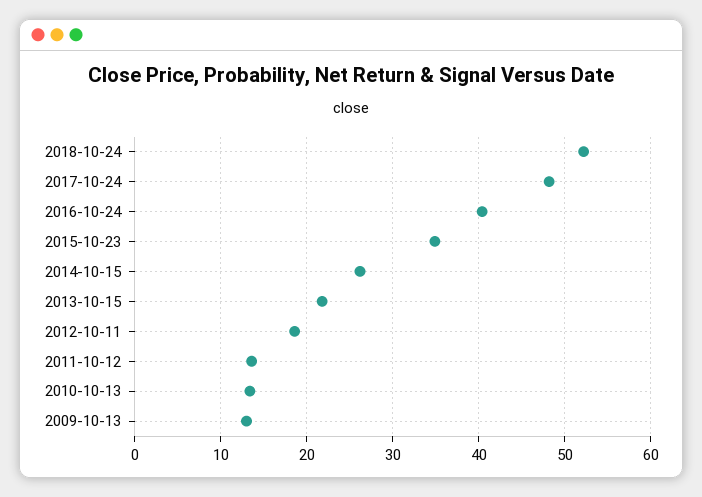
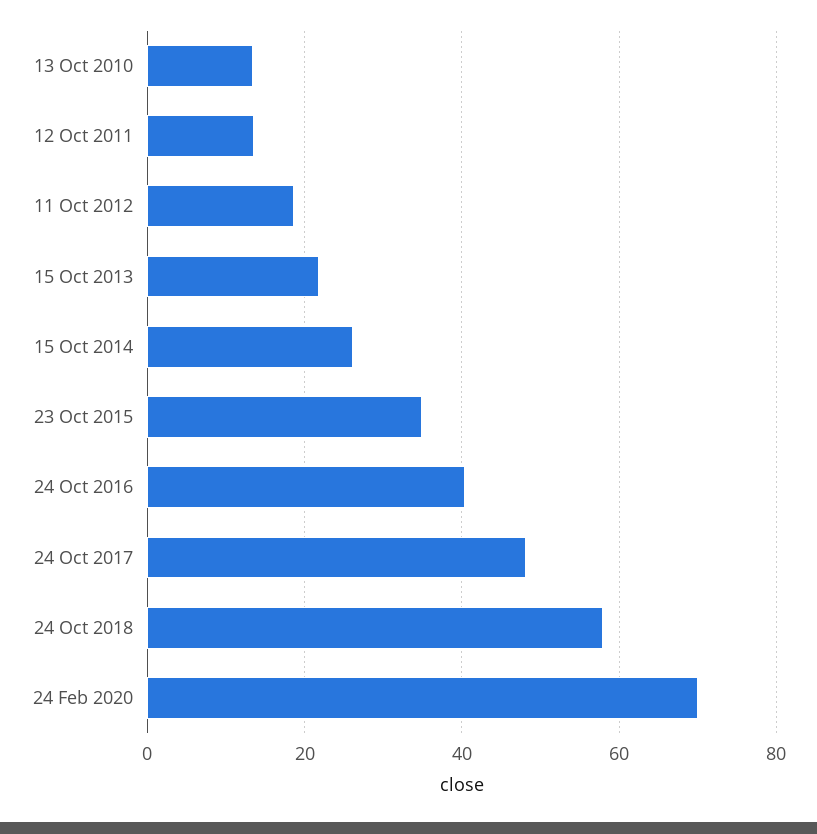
2018-10-24: 52 -> 58
2009-10-13: 13 -> none
24 Feb 2020: none -> 70

